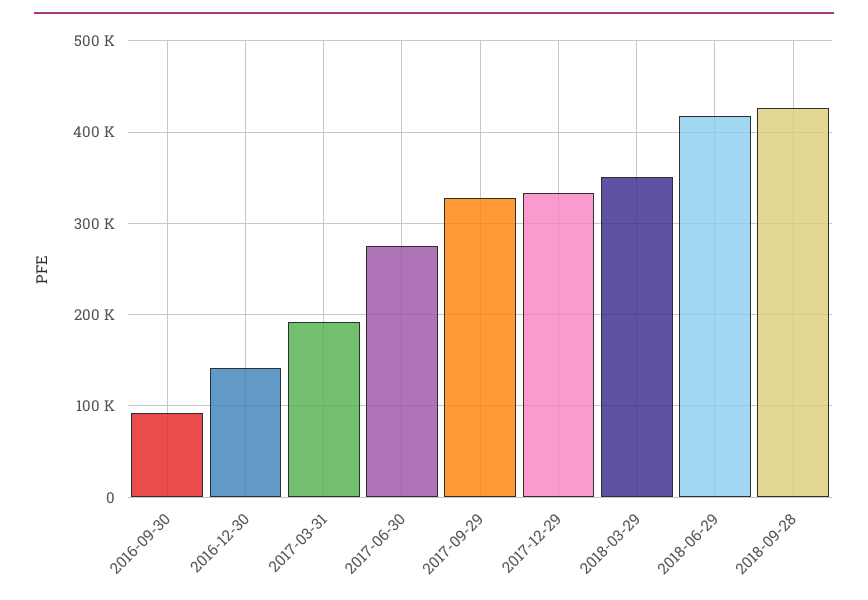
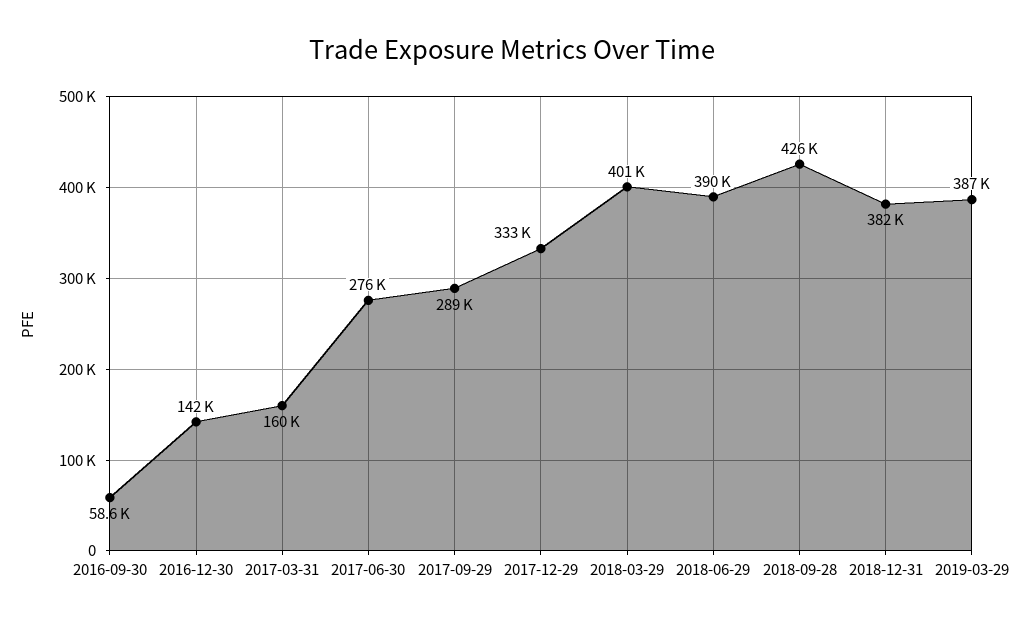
2016-09-30: 90000 -> 58600
2017-03-31: 190000 -> 160000
2017-09-29: 330000 -> 289000
2018-03-29: 350000 -> 401000
2018-06-29: 420000 -> 390000
2018-12-31: none -> 382000
2019-03-29: none -> 387000

